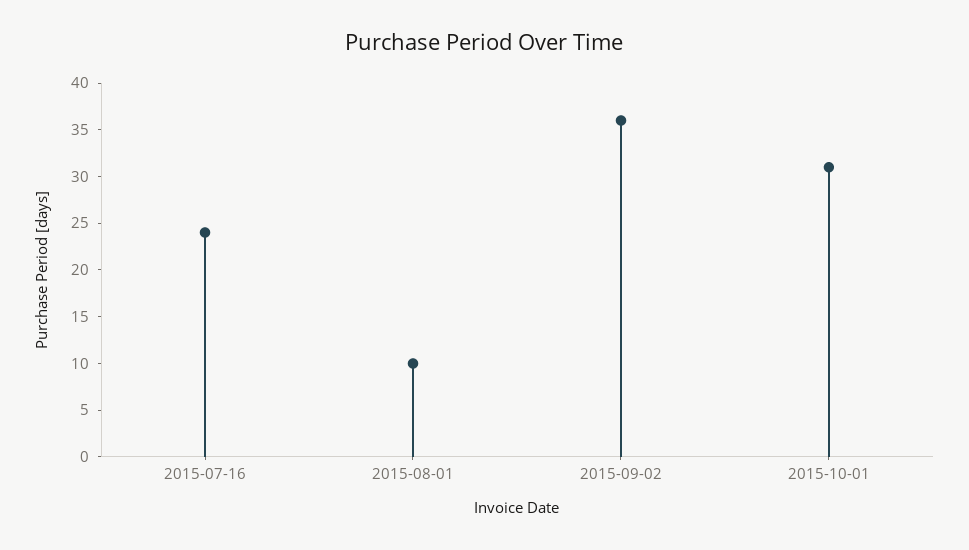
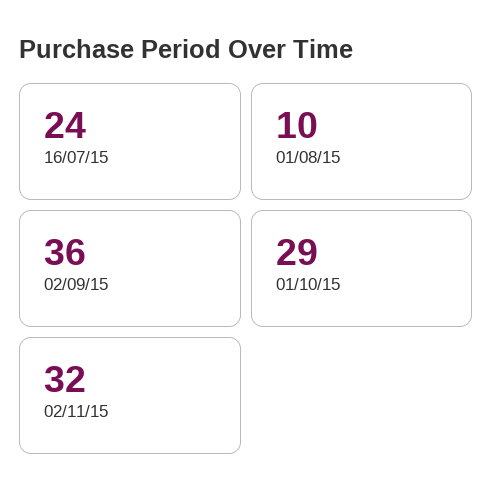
2015-10-01: 31 -> 29
02/11/15: none -> 32

